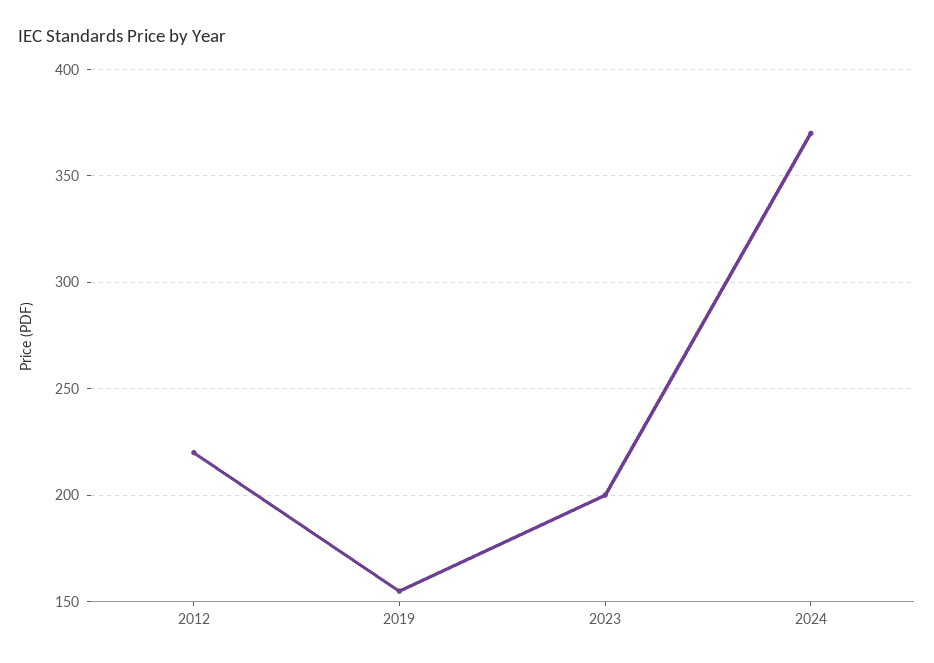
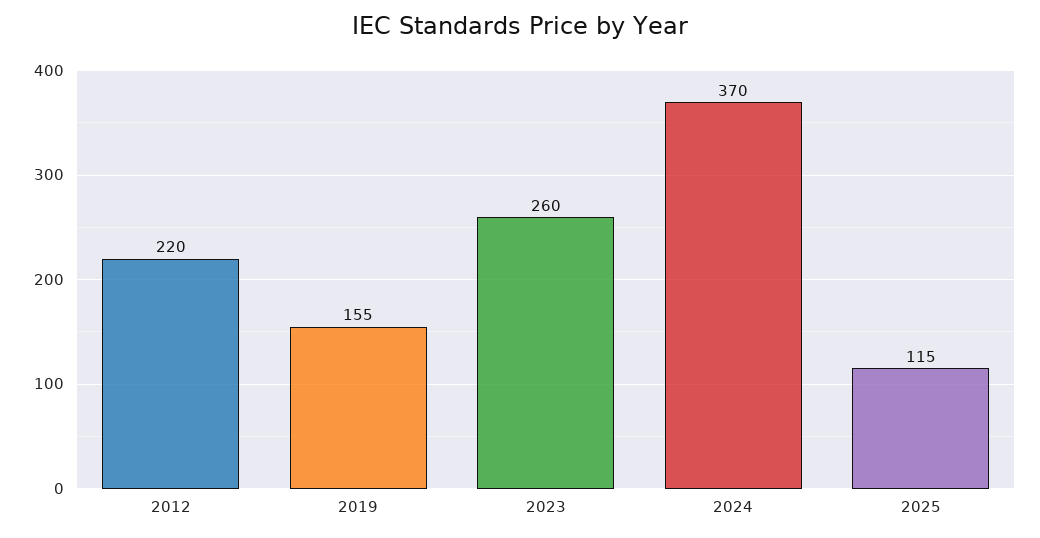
2023: 200 -> 260
2025: none -> 115

